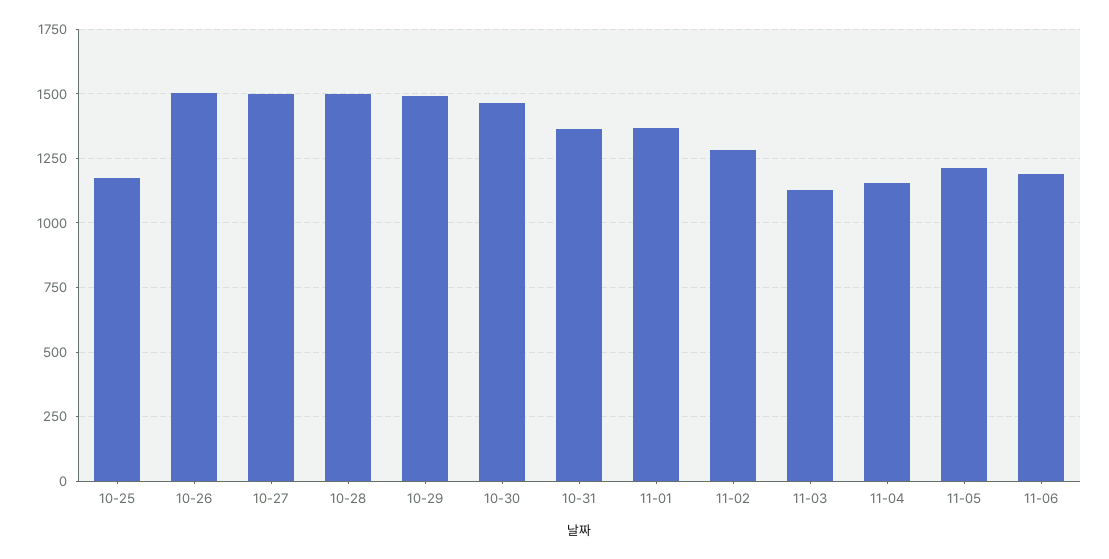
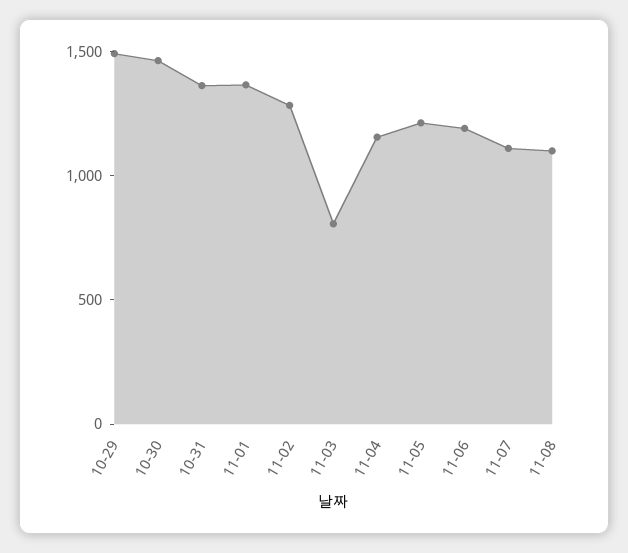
10-25: 1175 -> none
10-26: 1500 -> none
10-27: 1500 -> none
10-28: 1500 -> none
11-03: 1125 -> 800
11-07: none -> 1100
11-08: none -> 1100

